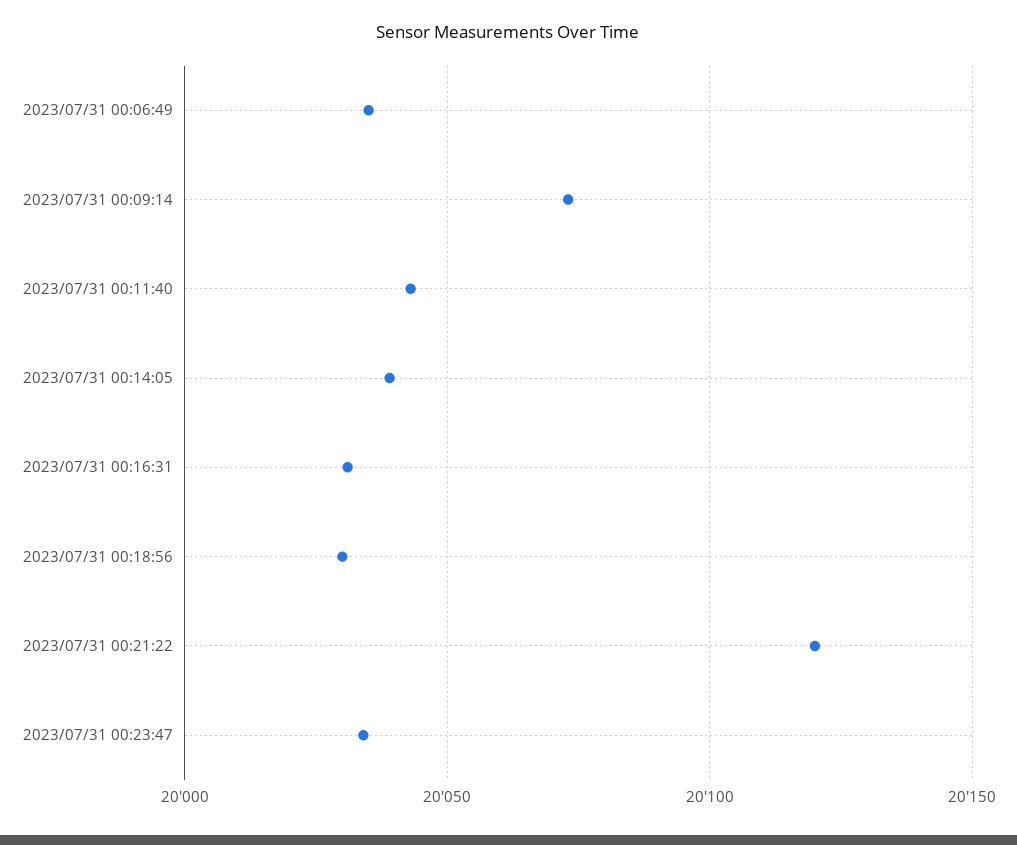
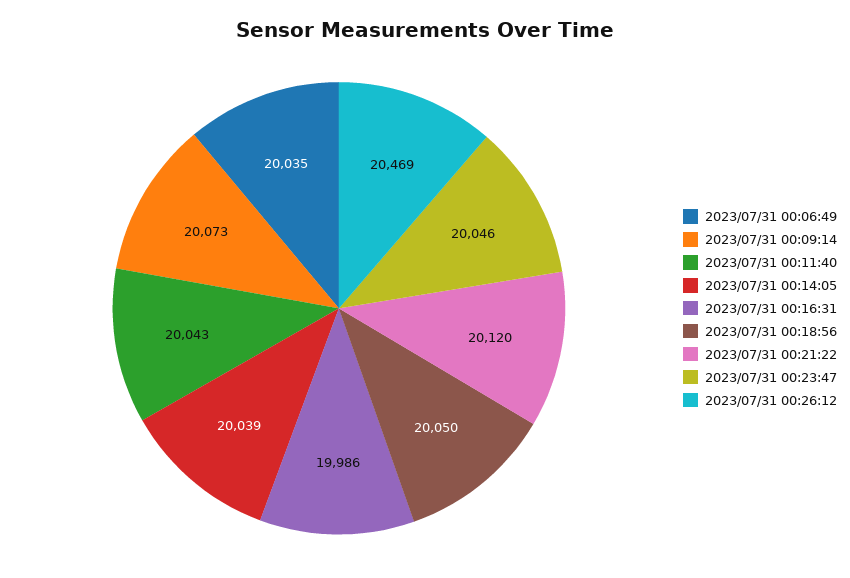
2023/07/31 00:16:31: 20030 -> 19986
2023/07/31 00:18:56: 20030 -> 20050
2023/07/31 00:23:47: 20035 -> 20046
2023/07/31 00:26:12: none -> 20469

